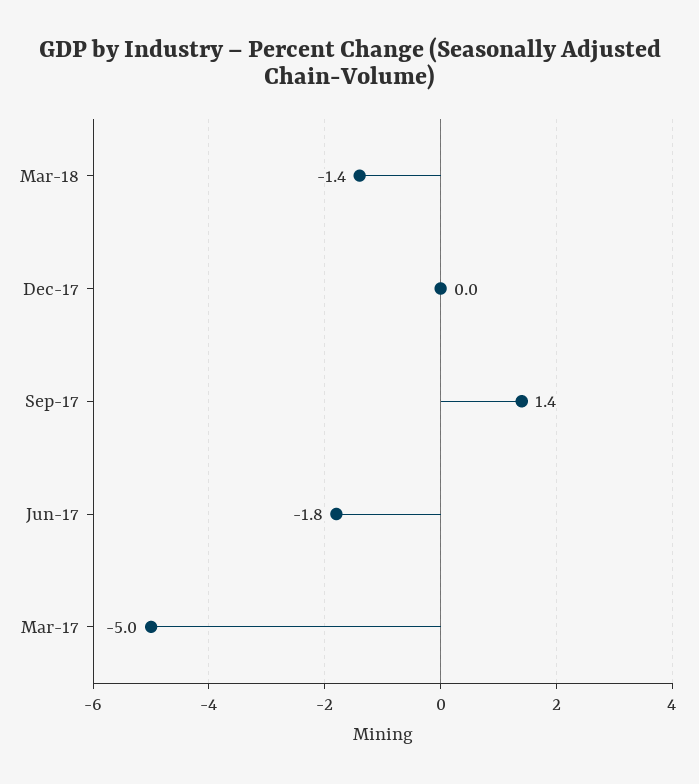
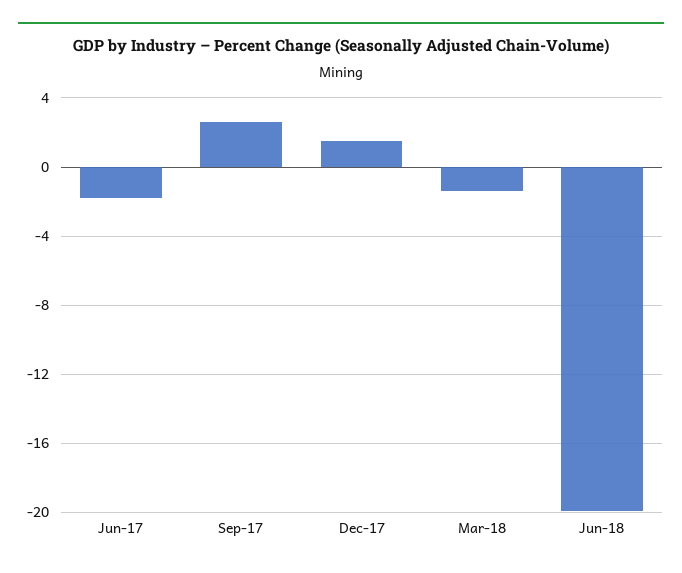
Dec-17: 0 -> 1.5
Sep-17: 1.4 -> 2.5
Mar-17: -5 -> none
Jun-18: none -> -20

